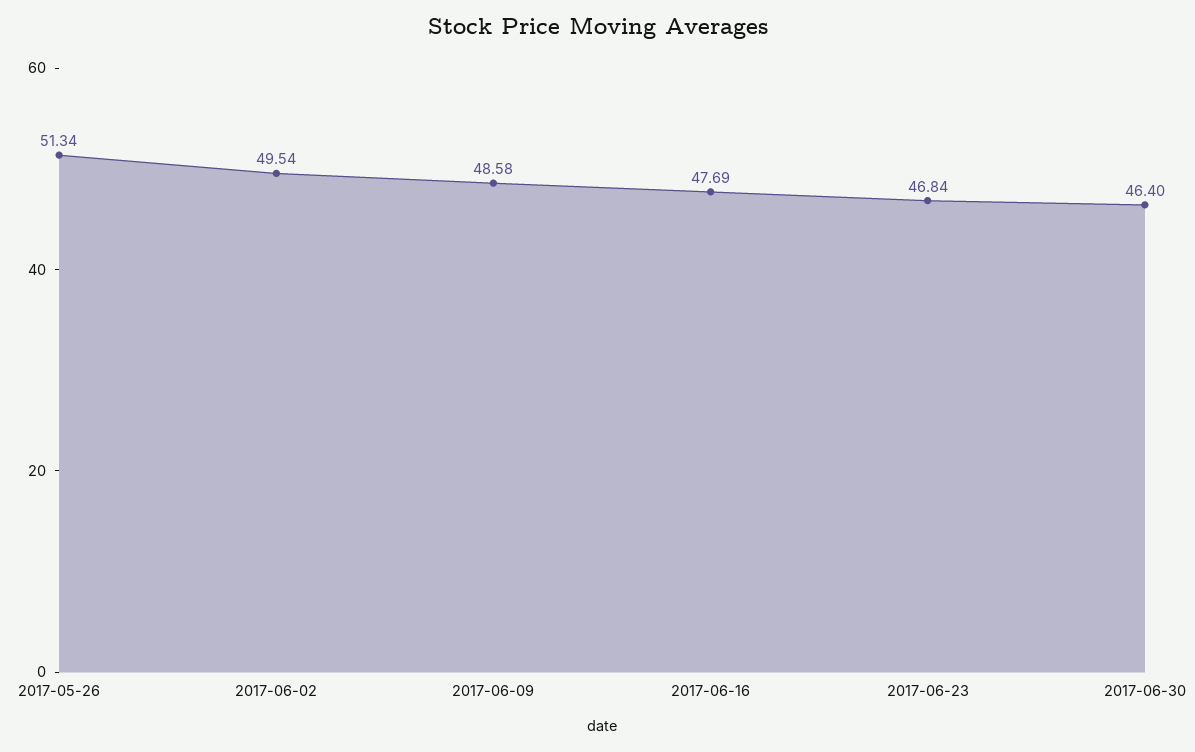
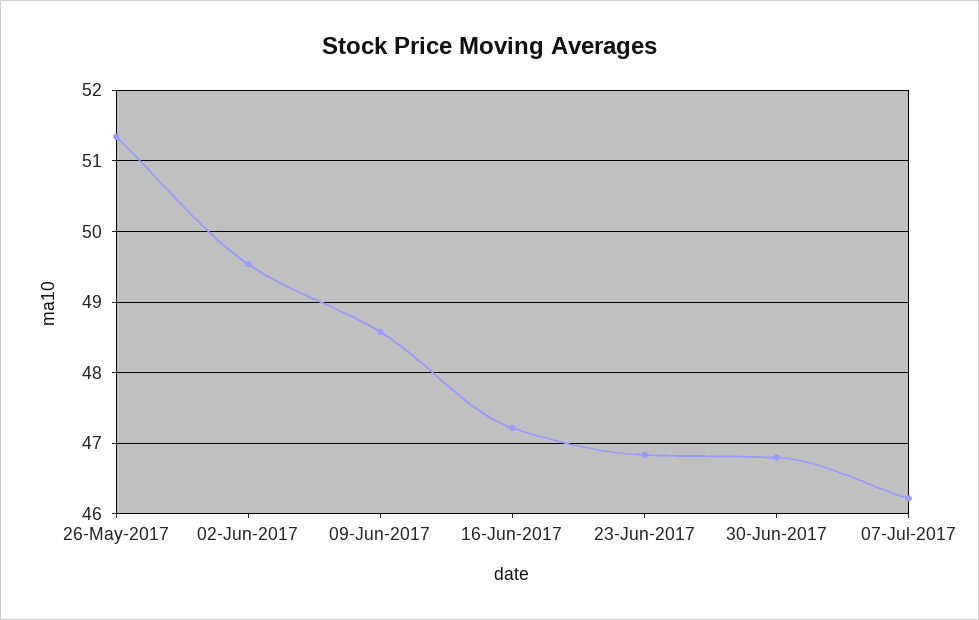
2017-06-16: 47.69 -> 47.2
2017-06-30: 46.4 -> 46.8
07-Jul-2017: none -> 46.2

